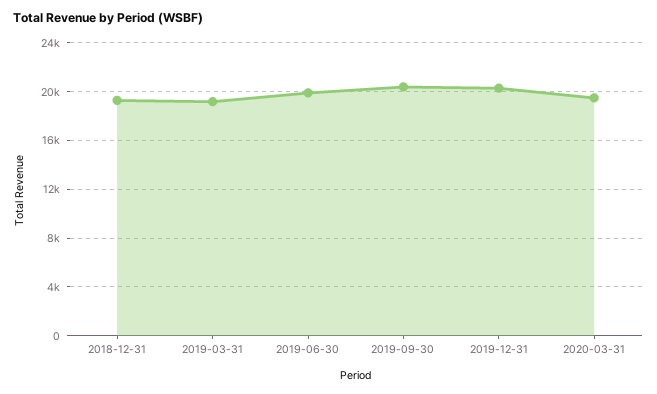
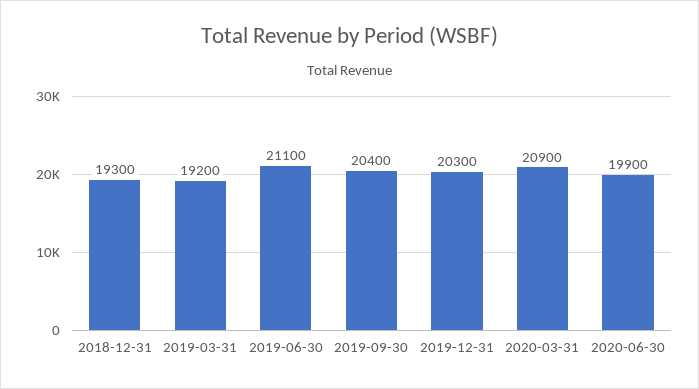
2019-06-30: 20000 -> 21100
2020-03-31: 19500 -> 20900
2020-06-30: none -> 19900

